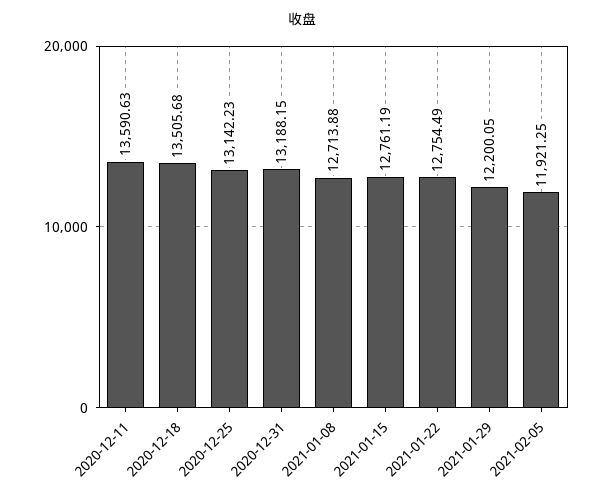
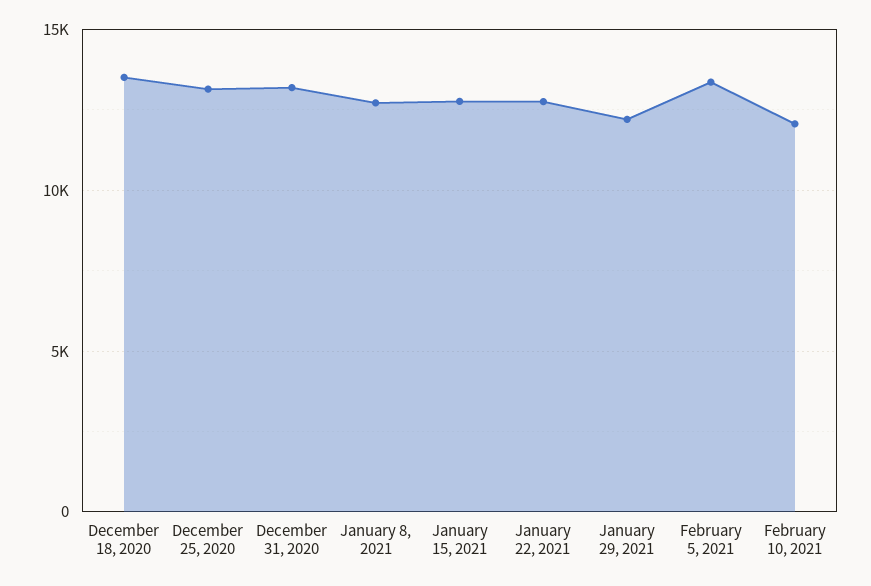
2020-12-11: 13590.63 -> none
2021-02-05: 11921.25 -> 13500
February 10, 2021: none -> 12000

